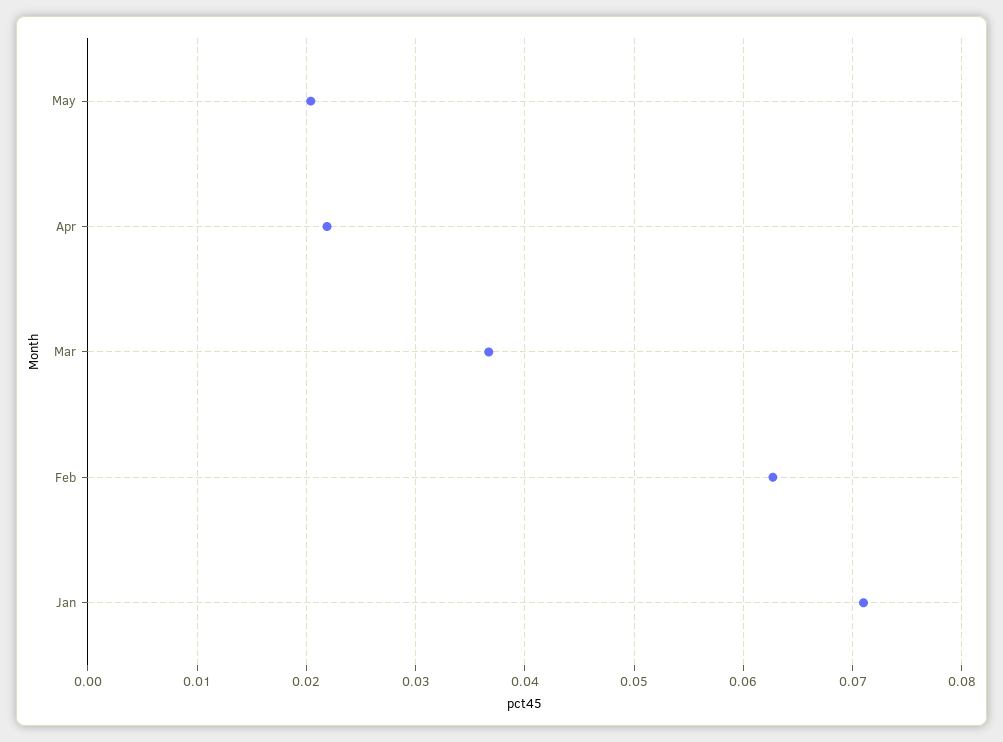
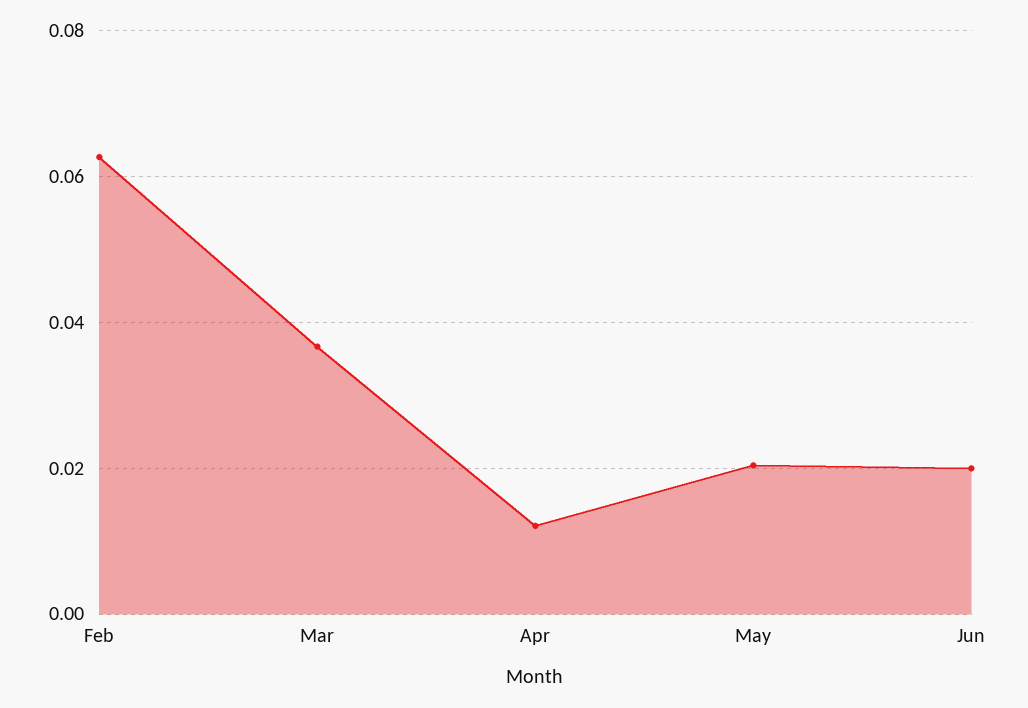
Apr: 0.022 -> 0.012
Jan: 0.071 -> none
Jun: none -> 0.02

